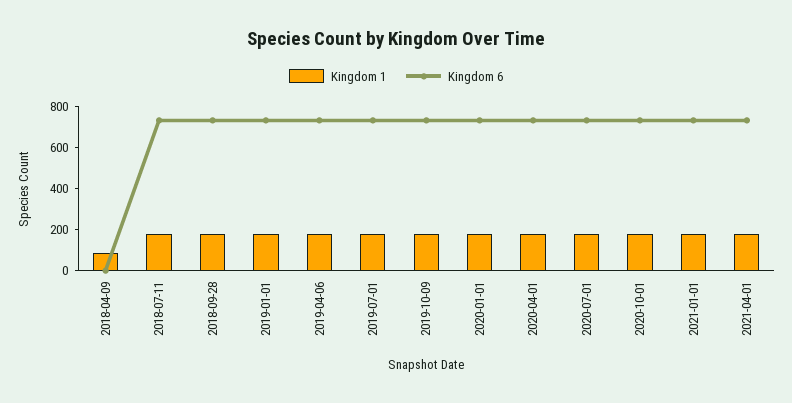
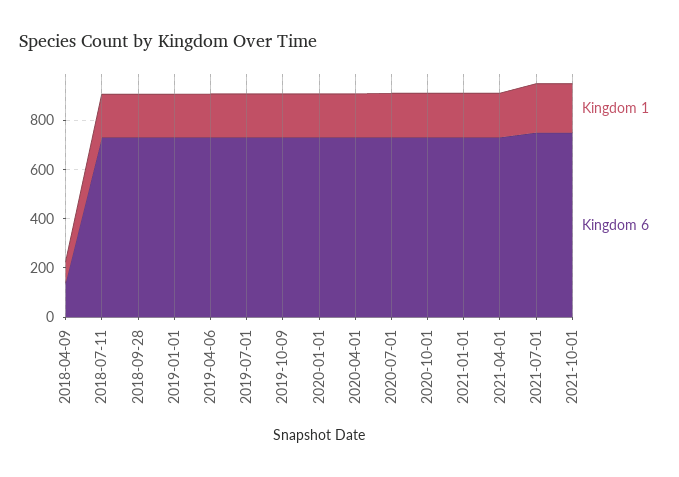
Kingdom 6, 2018-04-09: 0 -> 150
Kingdom 1, 2021-07-01: none -> 200
Kingdom 6, 2021-07-01: none -> 750
Kingdom 1, 2021-10-01: none -> 200
Kingdom 6, 2021-10-01: none -> 750

